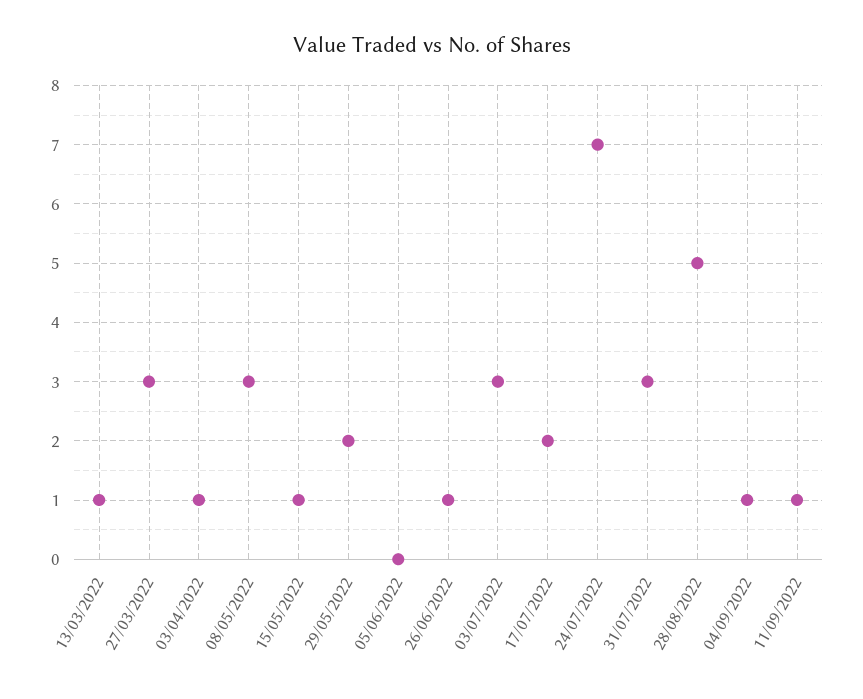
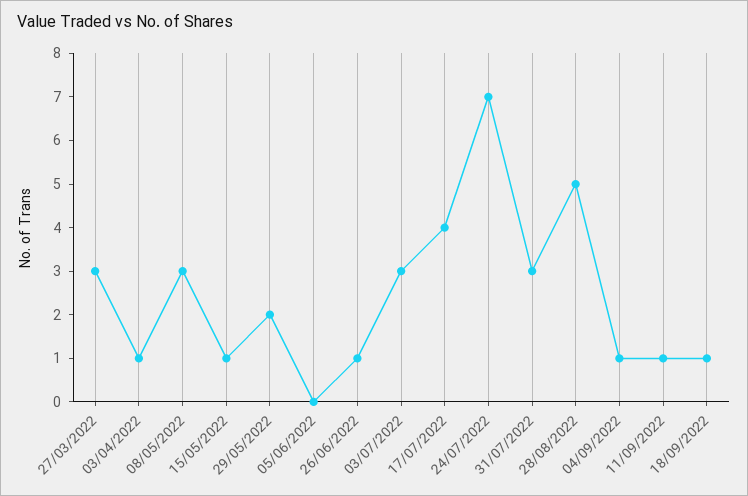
13/03/2022: 1 -> none
17/07/2022: 2 -> 4
18/09/2022: none -> 1

